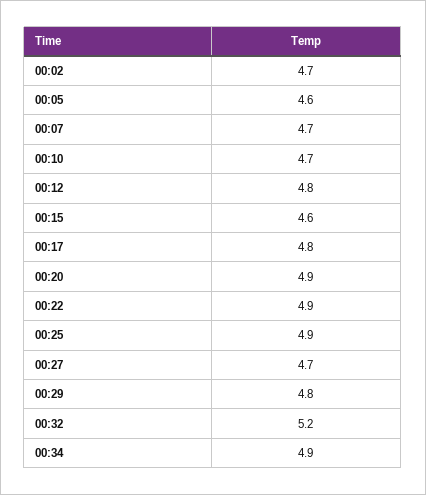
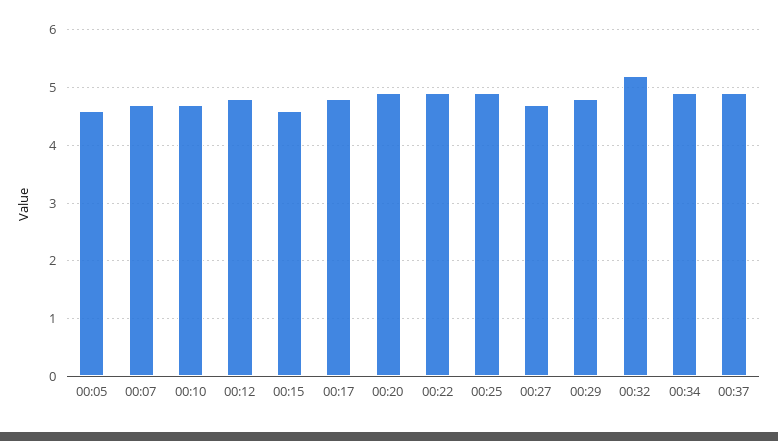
00:02: 4.7 -> none
00:37: none -> 5

